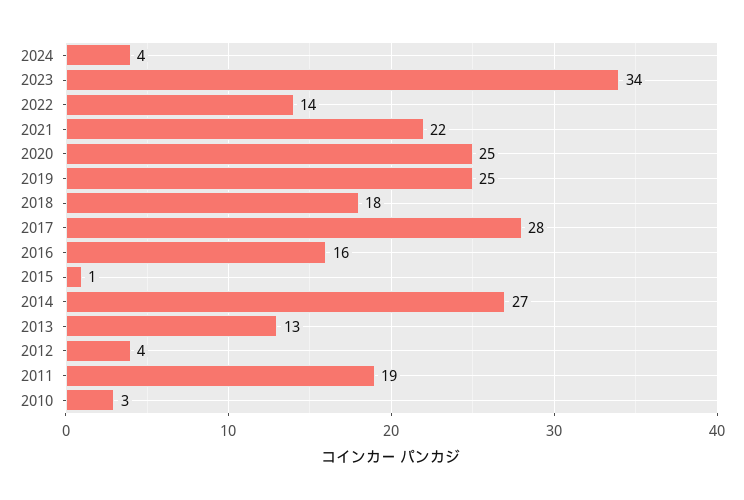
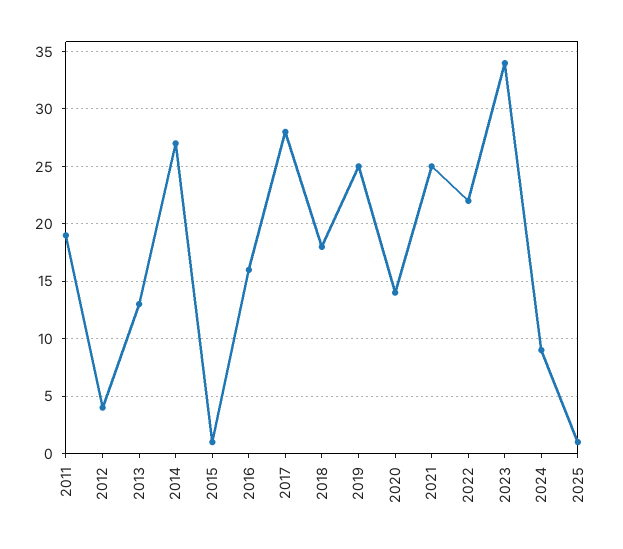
2024: 4 -> 9
2022: 14 -> 22
2021: 22 -> 25
2020: 25 -> 14
2010: 3 -> none
2025: none -> 1

